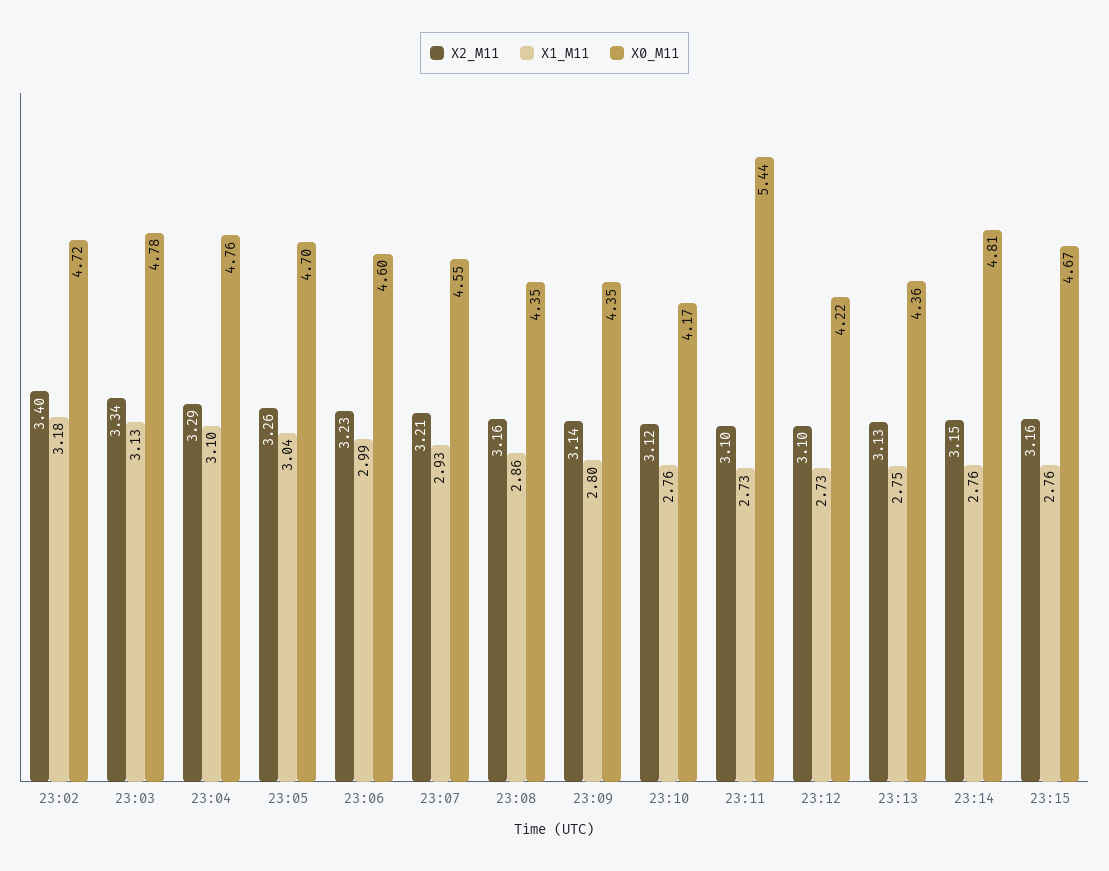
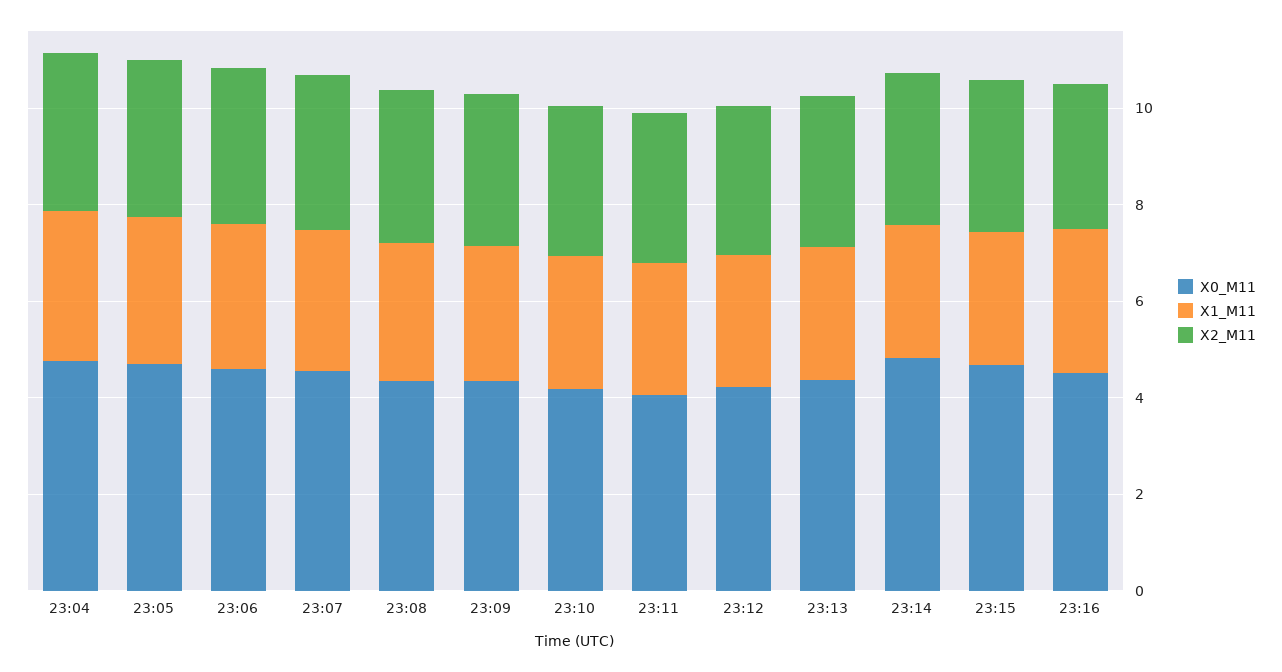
X2_M11, 23:02: 3.4 -> none
X1_M11, 23:02: 3.18 -> none
X0_M11, 23:02: 4.72 -> none
X2_M11, 23:03: 3.34 -> none
X1_M11, 23:03: 3.13 -> none
X0_M11, 23:03: 4.78 -> none
X0_M11, 23:11: 5.44 -> 4
X0_M11, 23:16: none -> 4.5
X1_M11, 23:16: none -> 3
X2_M11, 23:16: none -> 3

